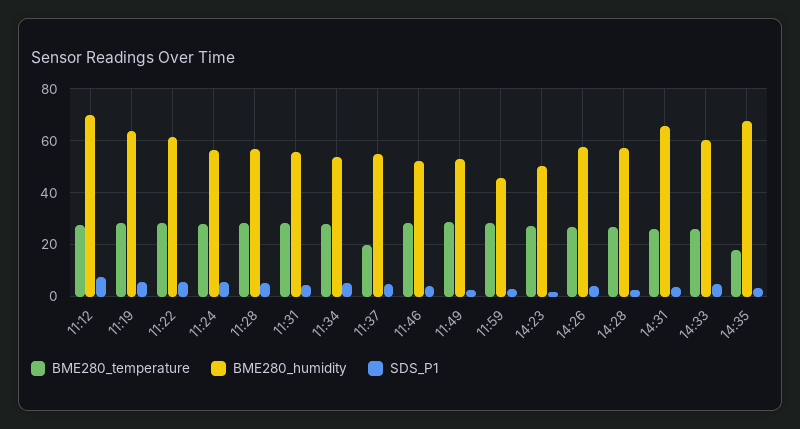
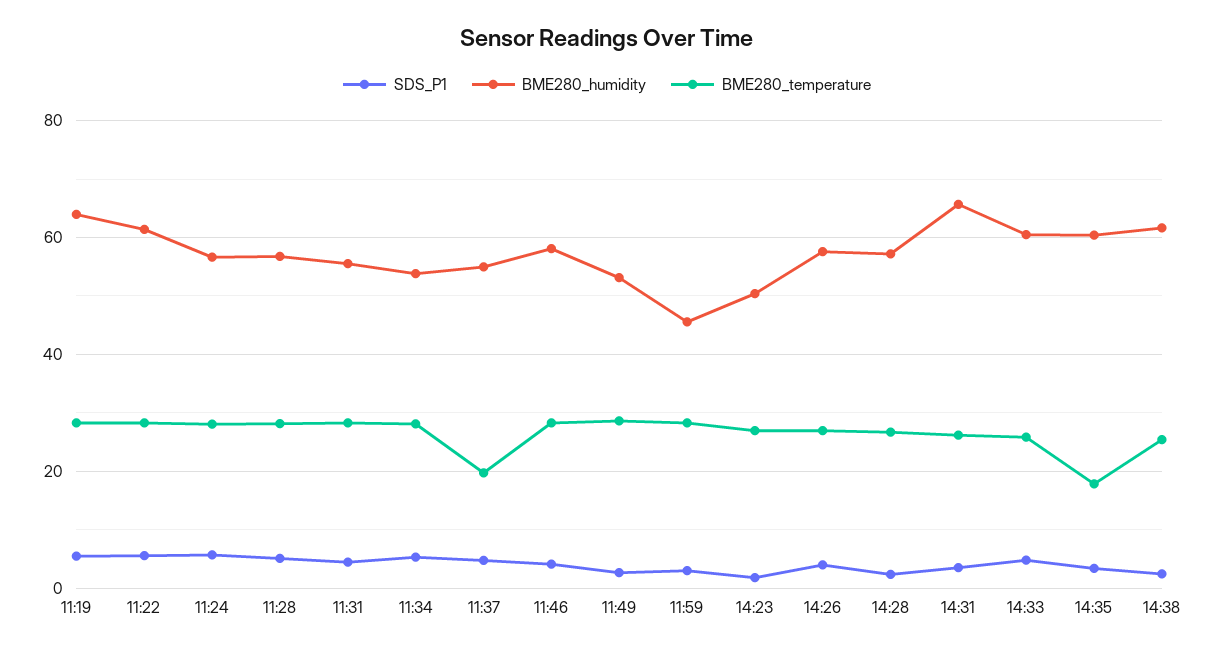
BME280_temperature, 11:12: 27.5 -> none
BME280_humidity, 11:12: 70 -> none
SDS_P1, 11:12: 7.5 -> none
BME280_humidity, 11:46: 52.5 -> 58
BME280_humidity, 14:35: 67.5 -> 60
SDS_P1, 14:38: none -> 2
BME280_humidity, 14:38: none -> 62
BME280_temperature, 14:38: none -> 26

